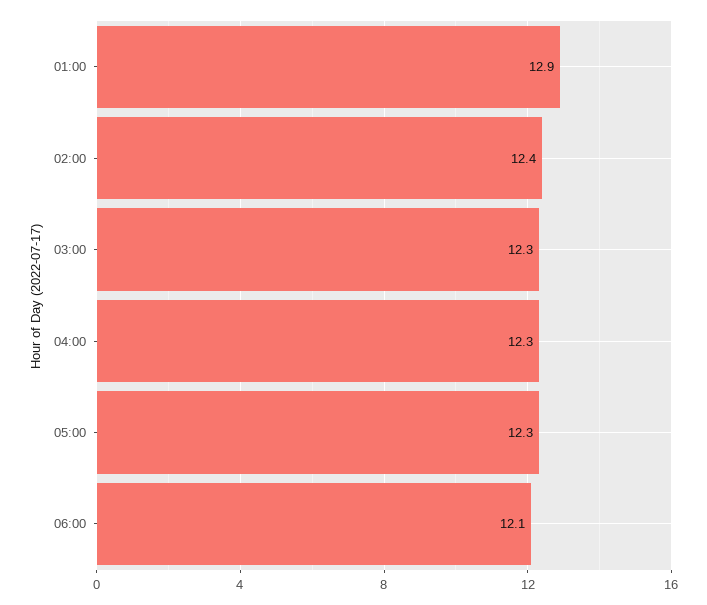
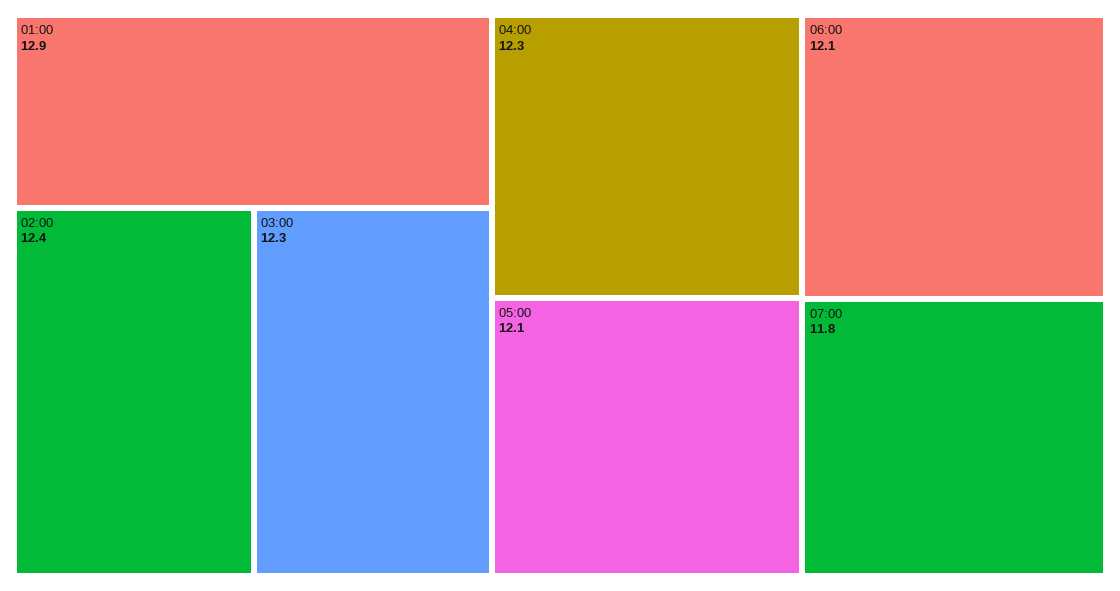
05:00: 12.3 -> 12.1
07:00: none -> 11.8

